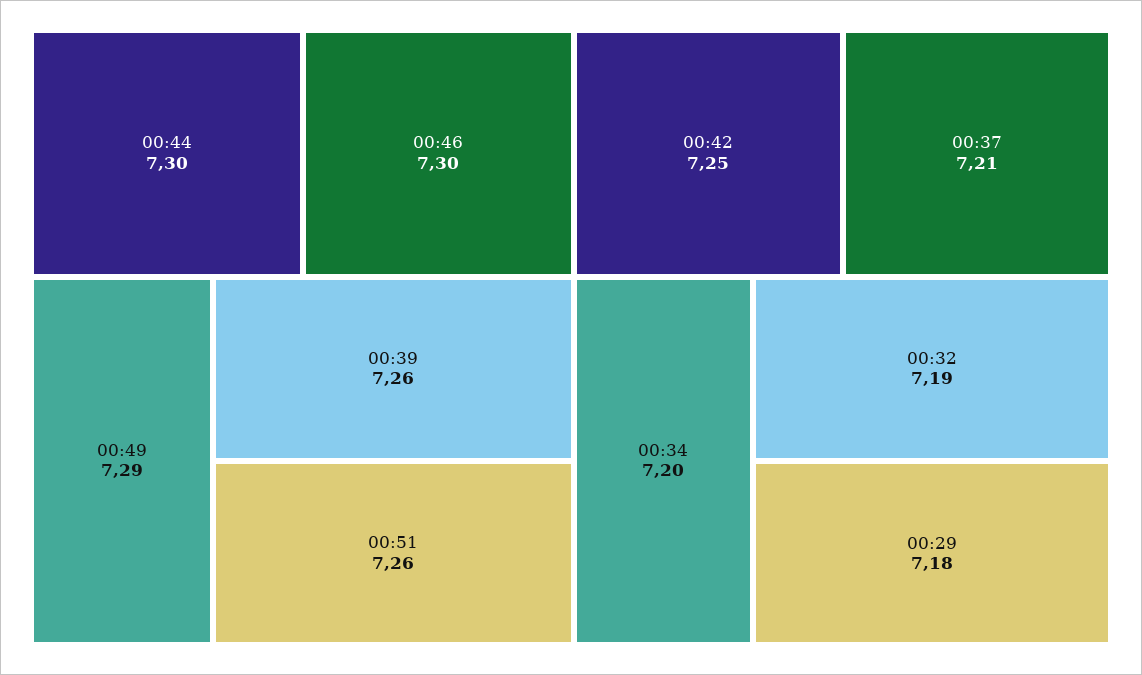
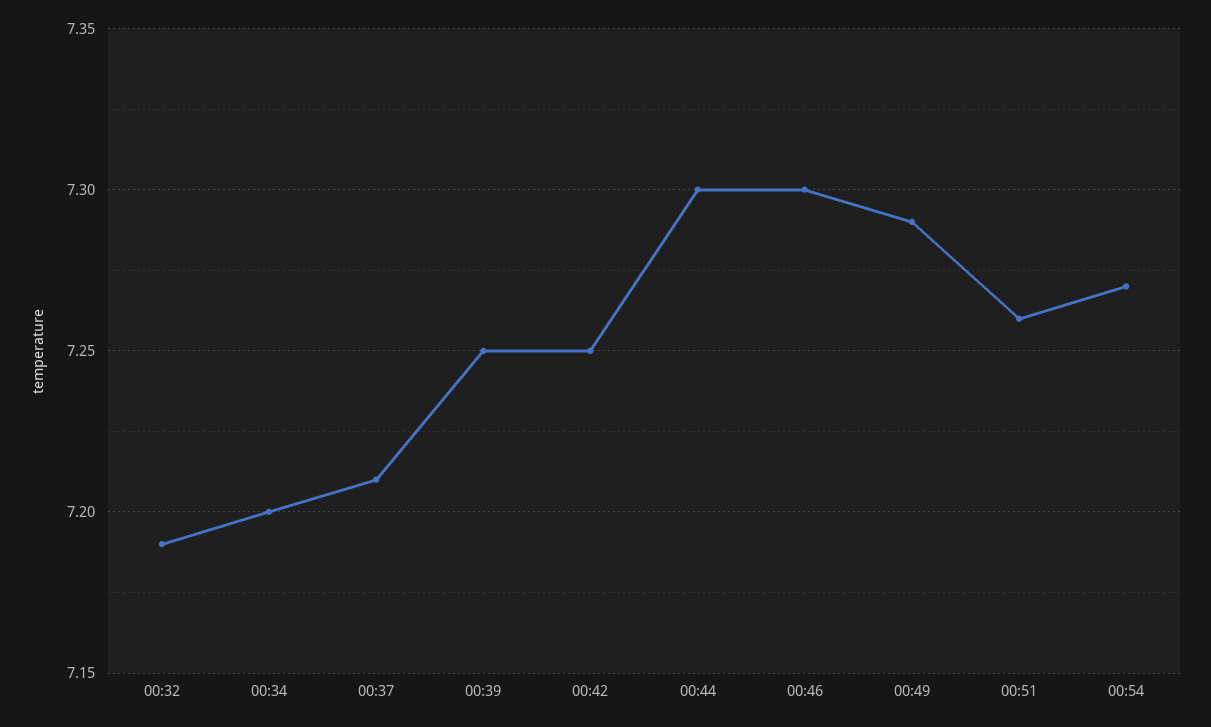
00:39: 7.26 -> 7.25
00:29: 7.18 -> none
00:54: none -> 7.27

